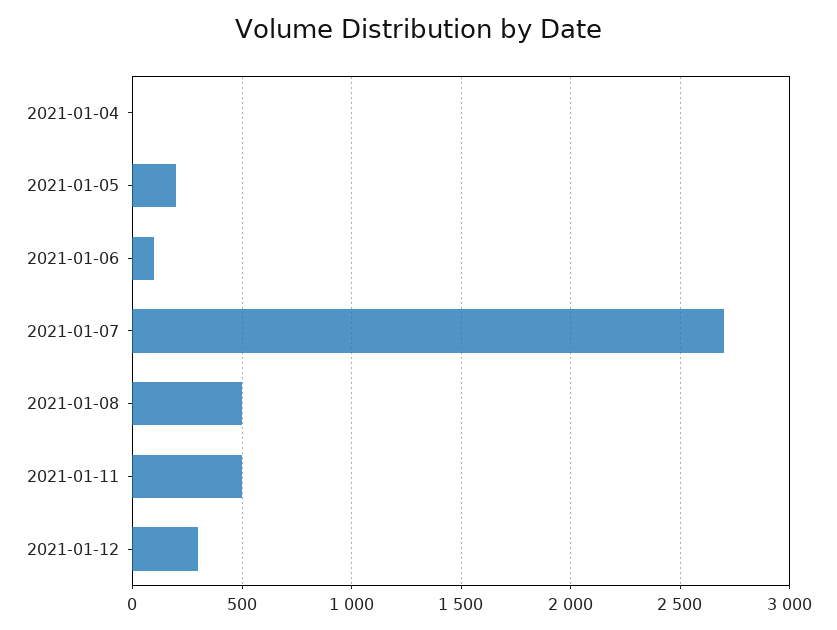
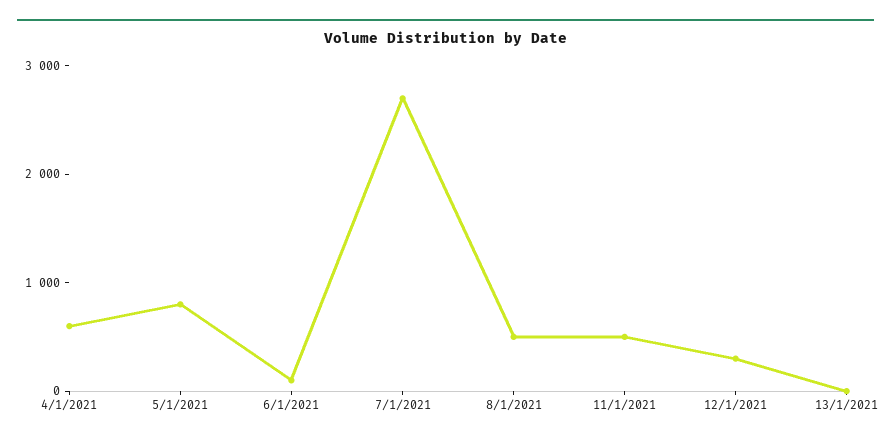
2021-01-04: 0 -> 600
2021-01-05: 200 -> 800
13/1/2021: none -> 0

